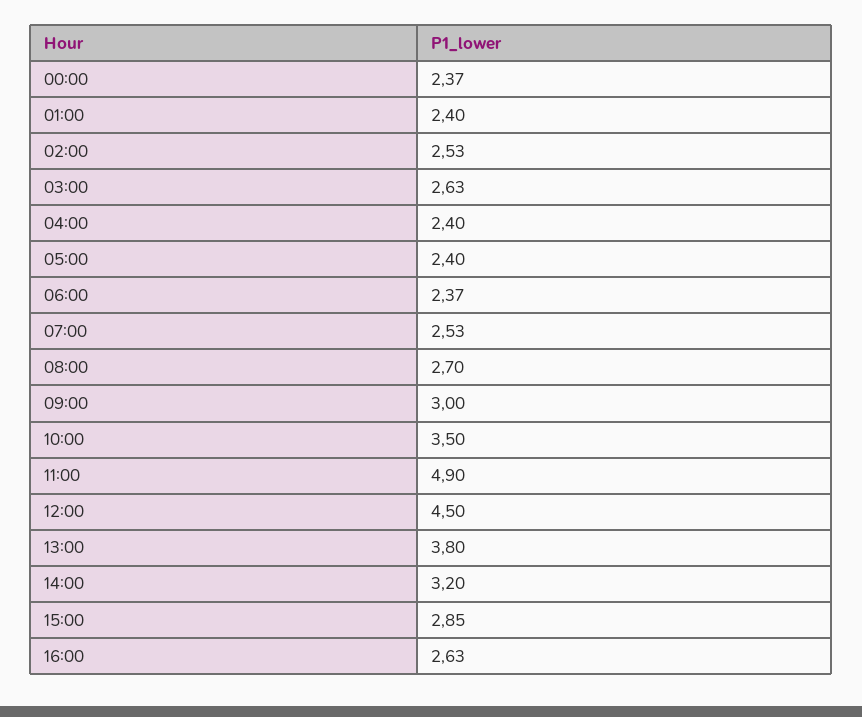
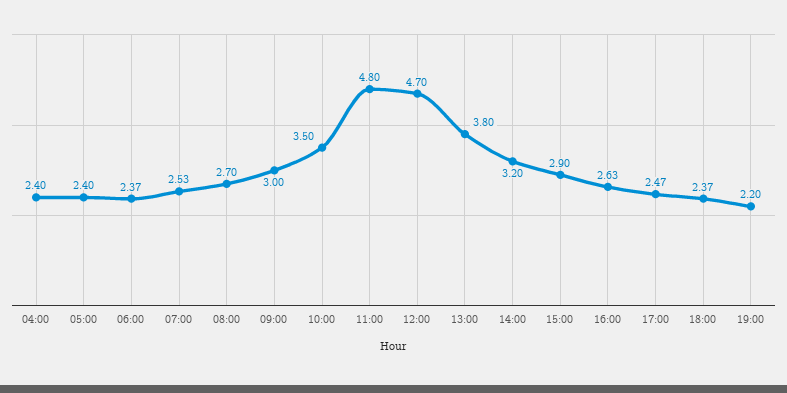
00:00: 2.37 -> none
01:00: 2.4 -> none
02:00: 2.53 -> none
03:00: 2.63 -> none
11:00: 4.9 -> 4.8
12:00: 4.5 -> 4.7
15:00: 2.85 -> 2.9
17:00: none -> 2.47
18:00: none -> 2.37
19:00: none -> 2.2

